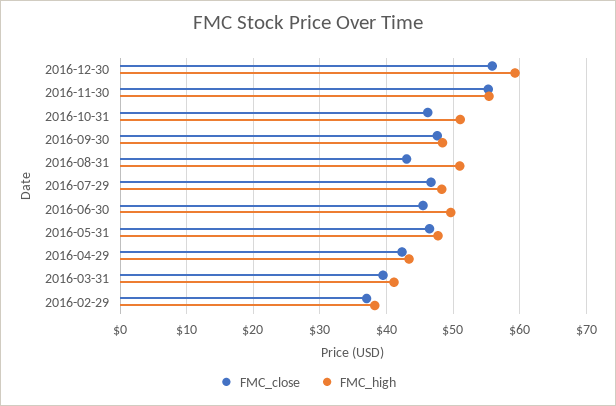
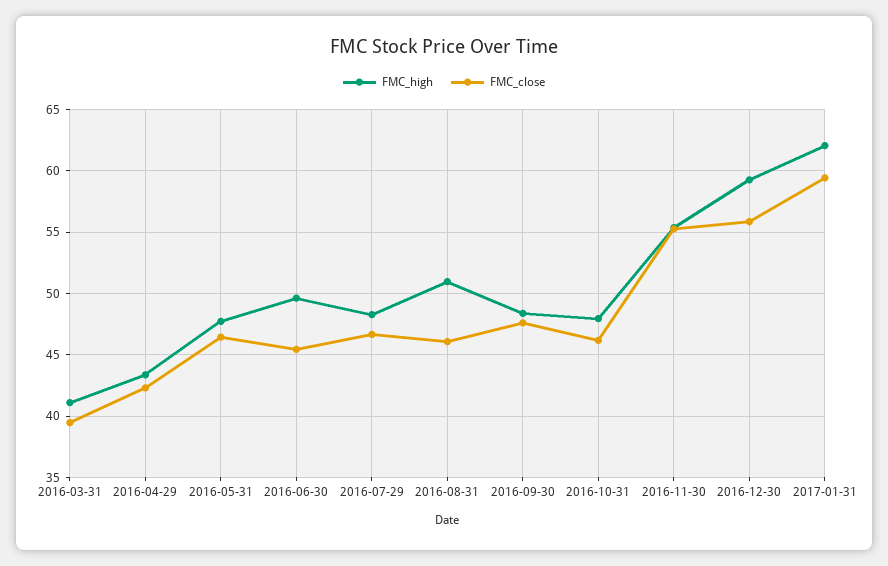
FMC_high, 2016-10-31: 51 -> 48
FMC_close, 2016-08-31: 43 -> 46
FMC_close, 2016-02-29: 37 -> none
FMC_high, 2016-02-29: 38 -> none
FMC_high, 2017-01-31: none -> 62
FMC_close, 2017-01-31: none -> 59.5

